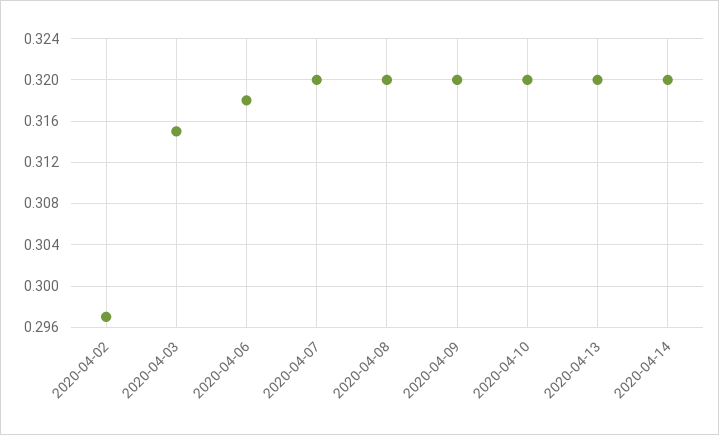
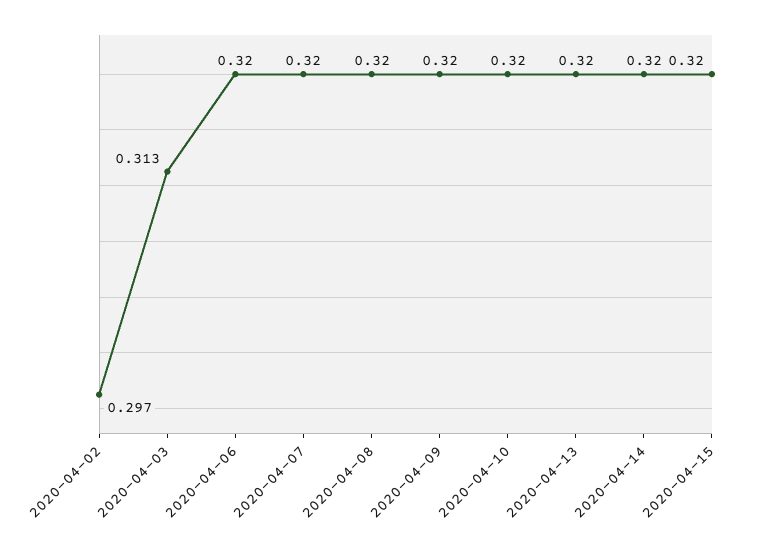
2020-04-03: 0.315 -> 0.313
2020-04-06: 0.318 -> 0.32
2020-04-15: none -> 0.32

